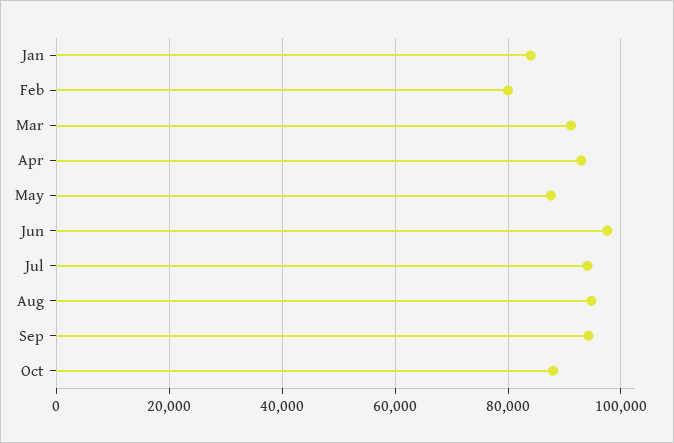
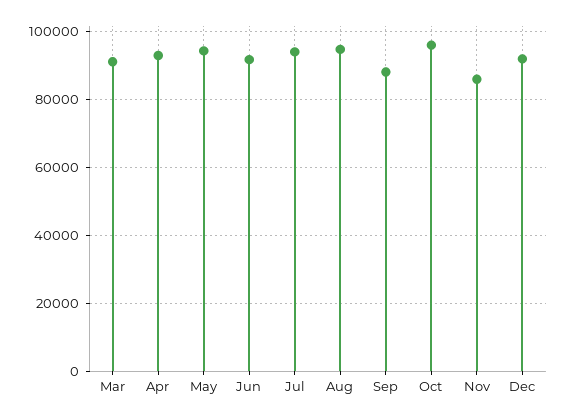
Jan: 84000 -> none
Feb: 80000 -> none
May: 88000 -> 94000
Jun: 98000 -> 92000
Sep: 94000 -> 88000
Oct: 88000 -> 96000
Nov: none -> 86000
Dec: none -> 92000

